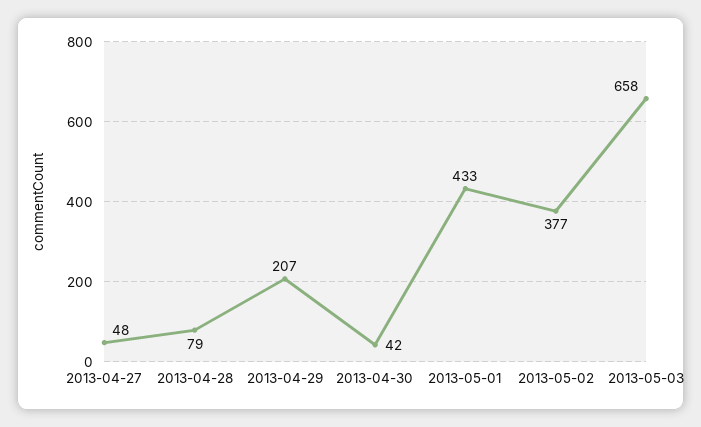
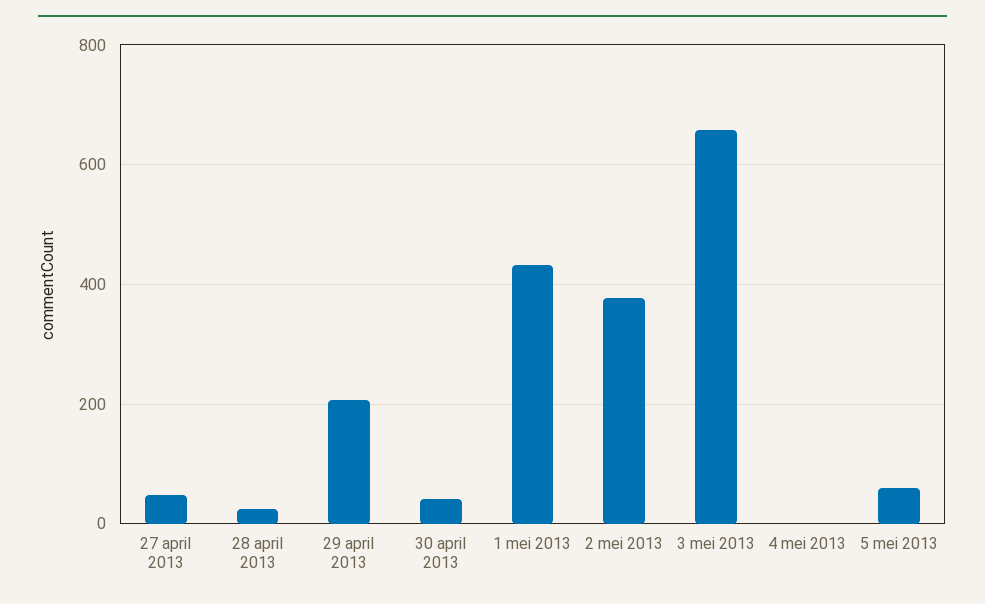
2013-04-28: 79 -> 20
4 mei 2013: none -> 0
5 mei 2013: none -> 60

